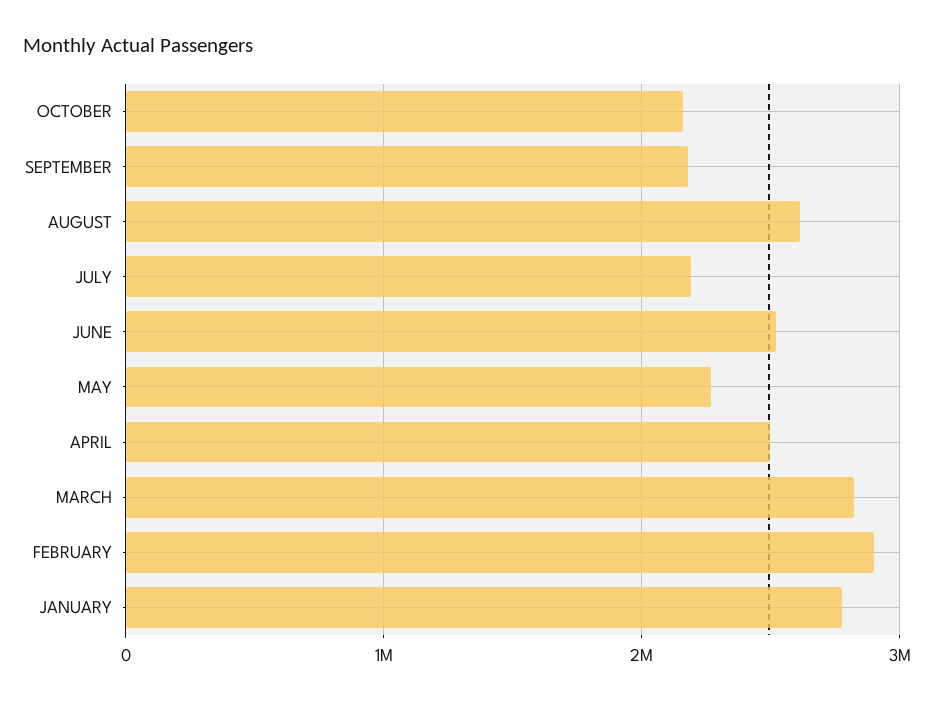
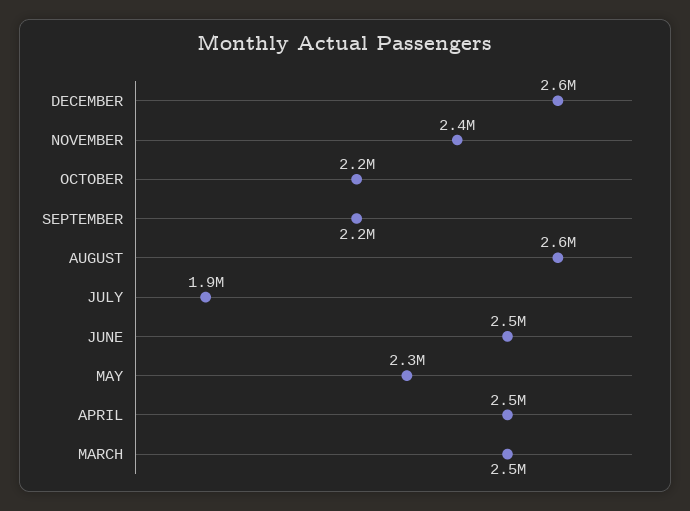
JULY: 2200000 -> 1900000
MARCH: 2800000 -> 2500000
FEBRUARY: 2900000 -> none
JANUARY: 2800000 -> none
DECEMBER: none -> 2600000
NOVEMBER: none -> 2400000

